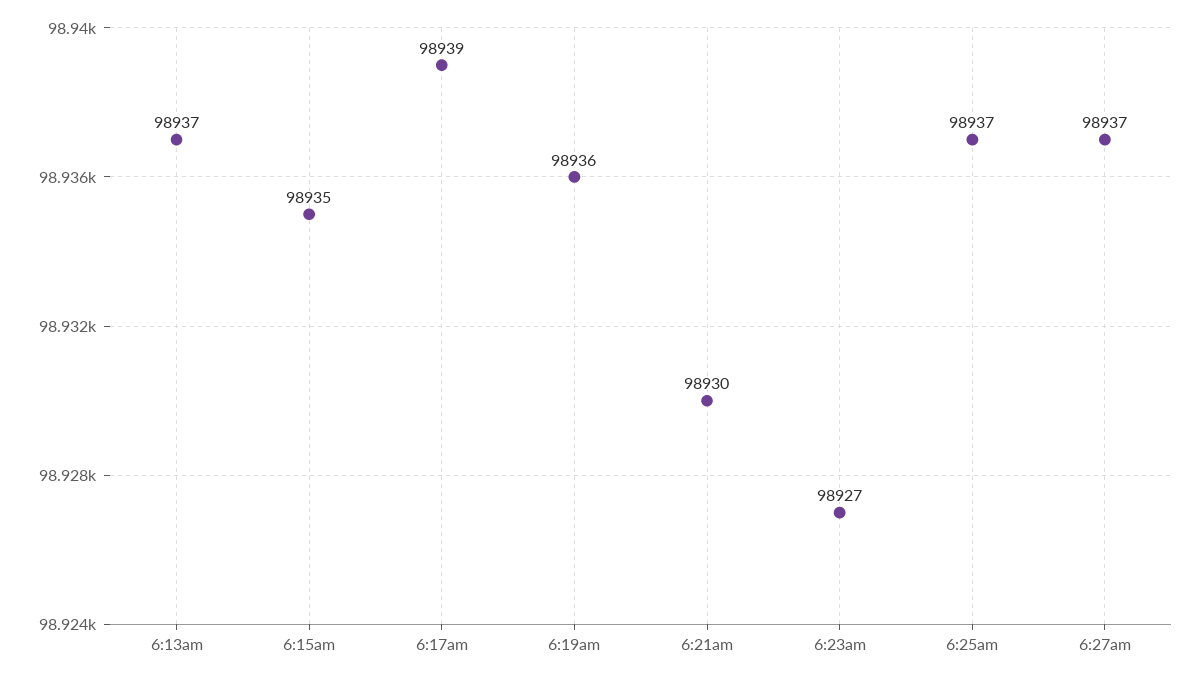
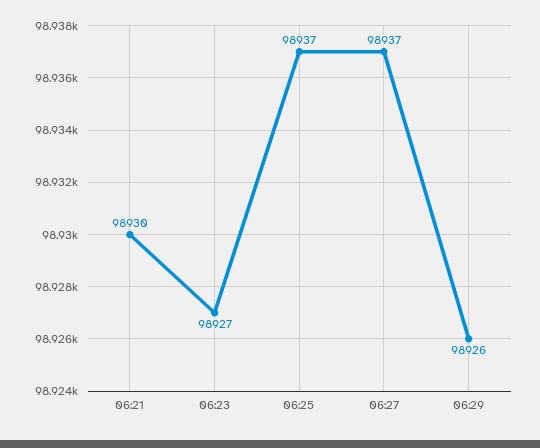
6:13am: 98937 -> none
6:15am: 98935 -> none
6:17am: 98939 -> none
6:19am: 98936 -> none
06:29: none -> 98926

